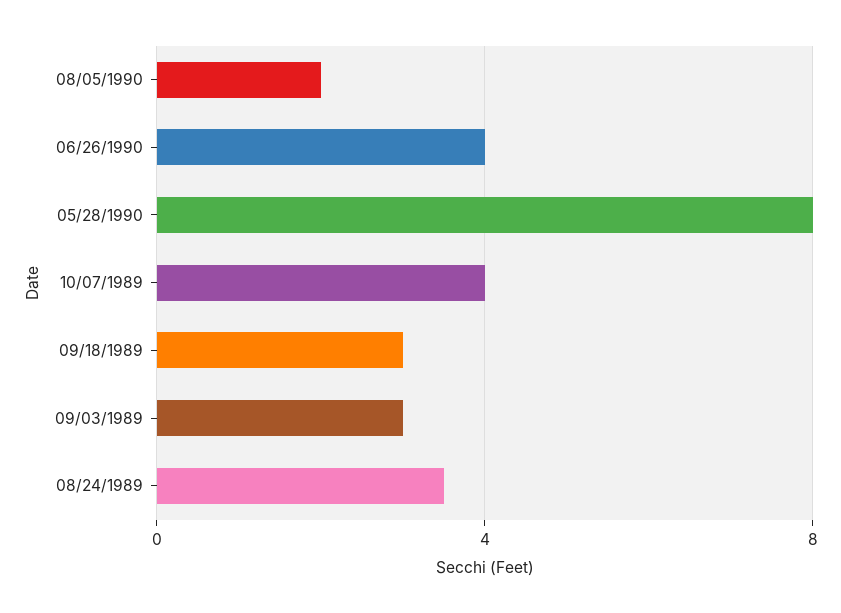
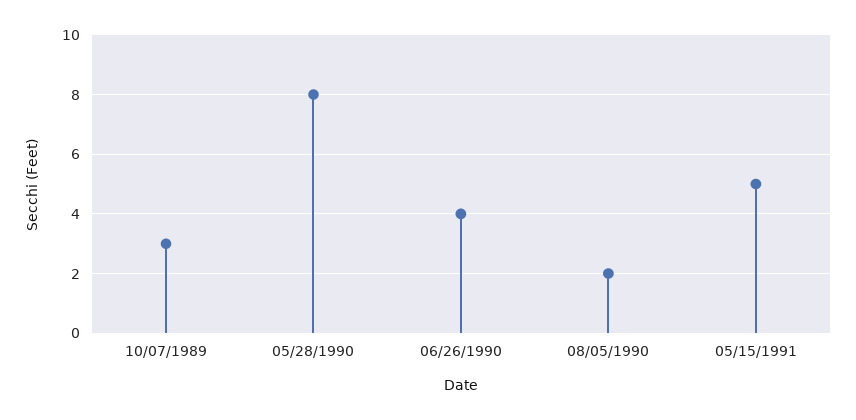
10/07/1989: 4 -> 3
09/18/1989: 3 -> none
09/03/1989: 3 -> none
08/24/1989: 3.5 -> none
05/15/1991: none -> 5

